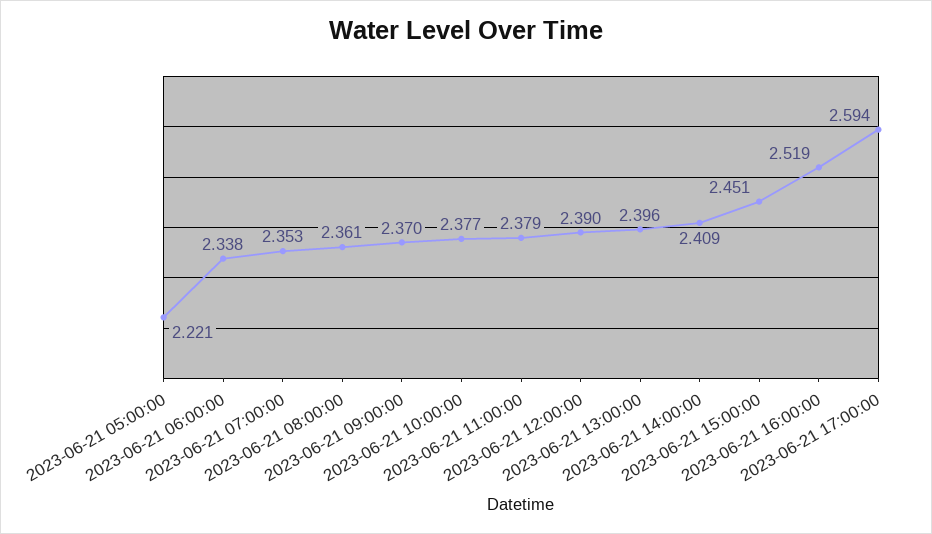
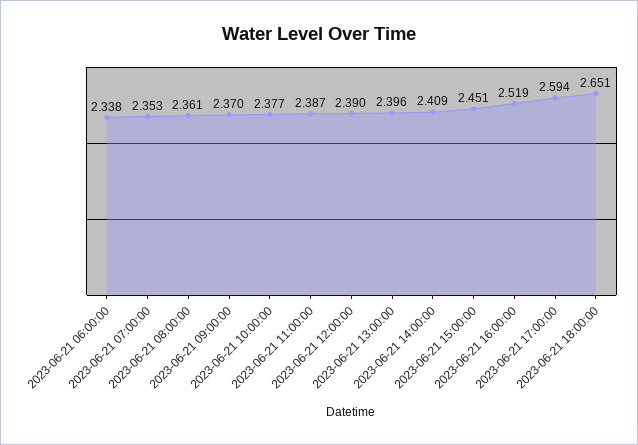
2023-06-21 05:00:00: 2.221 -> none
2023-06-21 11:00:00: 2.379 -> 2.387
2023-06-21 18:00:00: none -> 2.651

